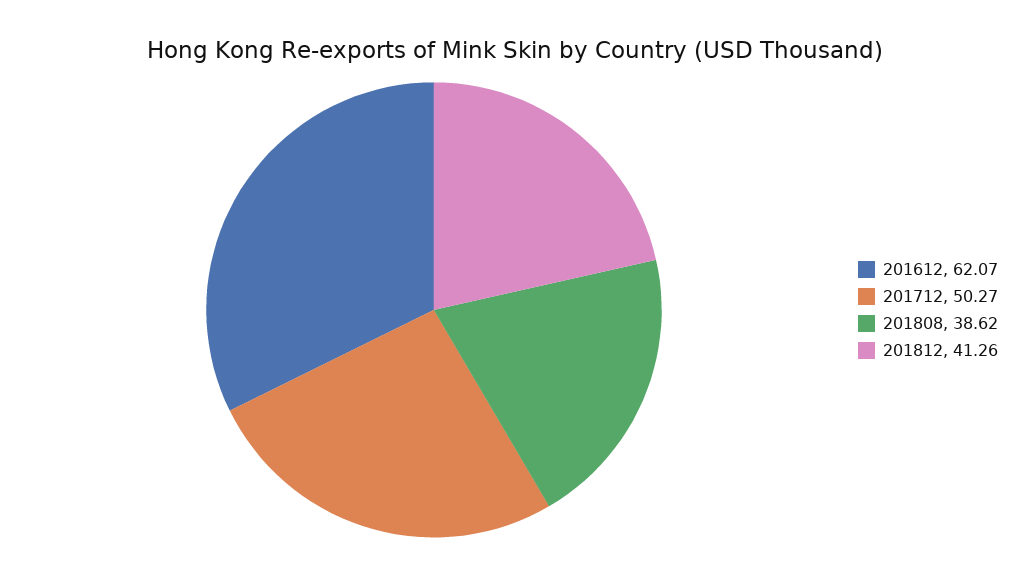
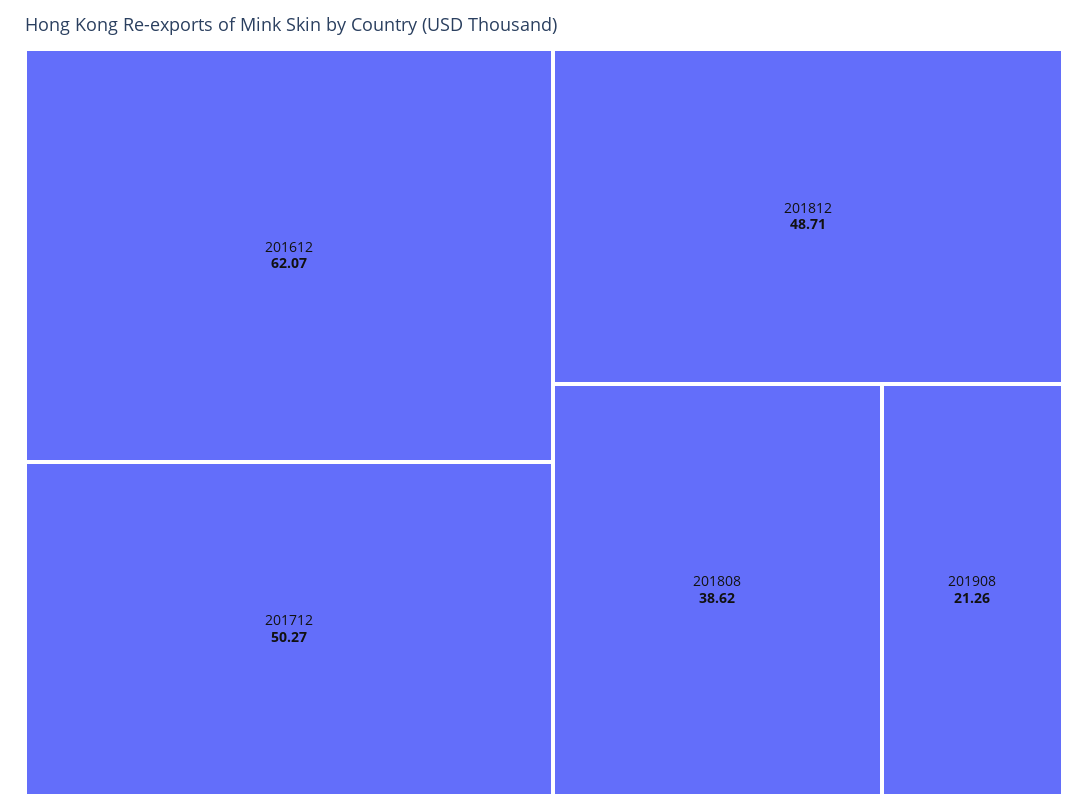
201812: 41.26 -> 48.71
201908: none -> 21.26

